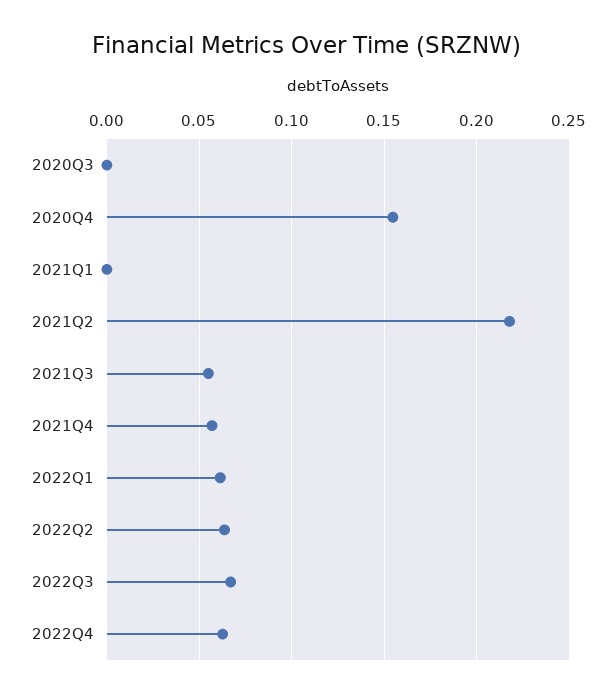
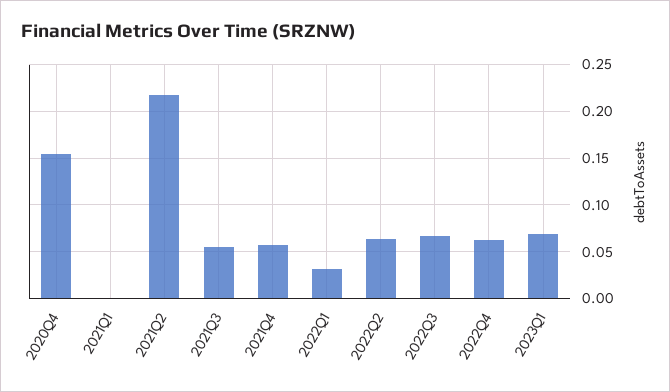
2020Q3: 0 -> none
2022Q1: 0.06 -> 0.03
2023Q1: none -> 0.07

